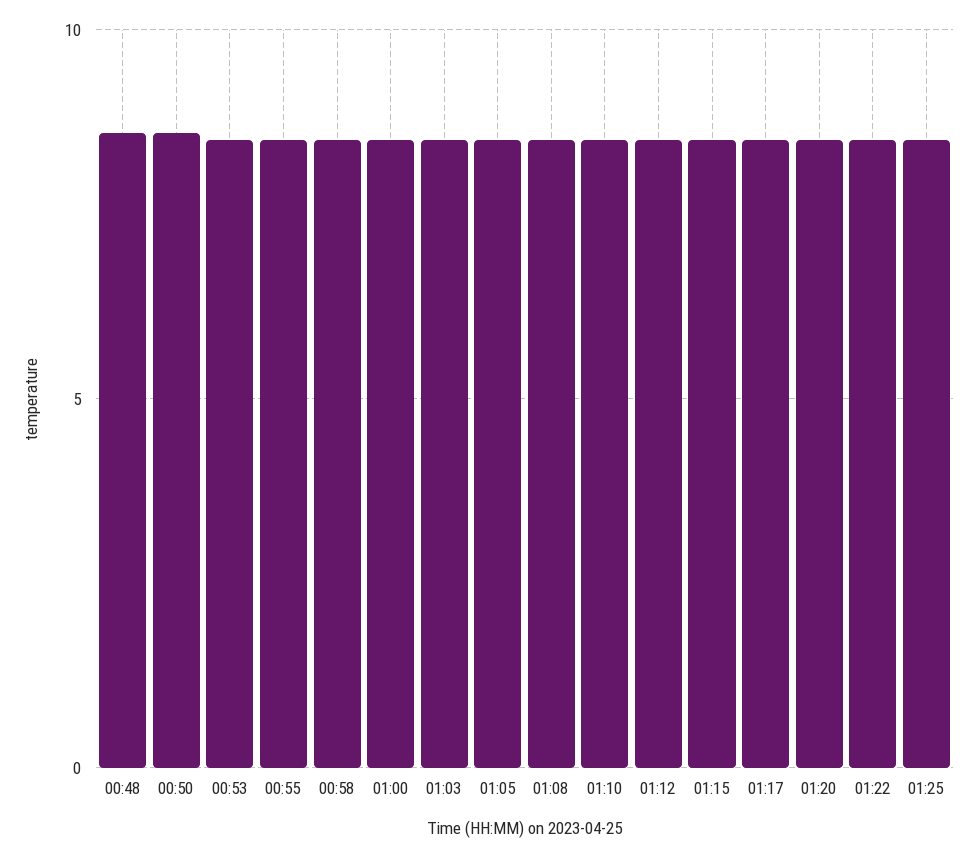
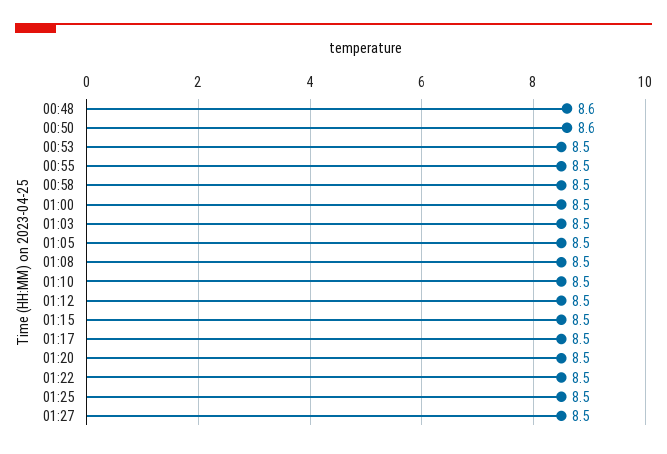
01:27: none -> 8.5

